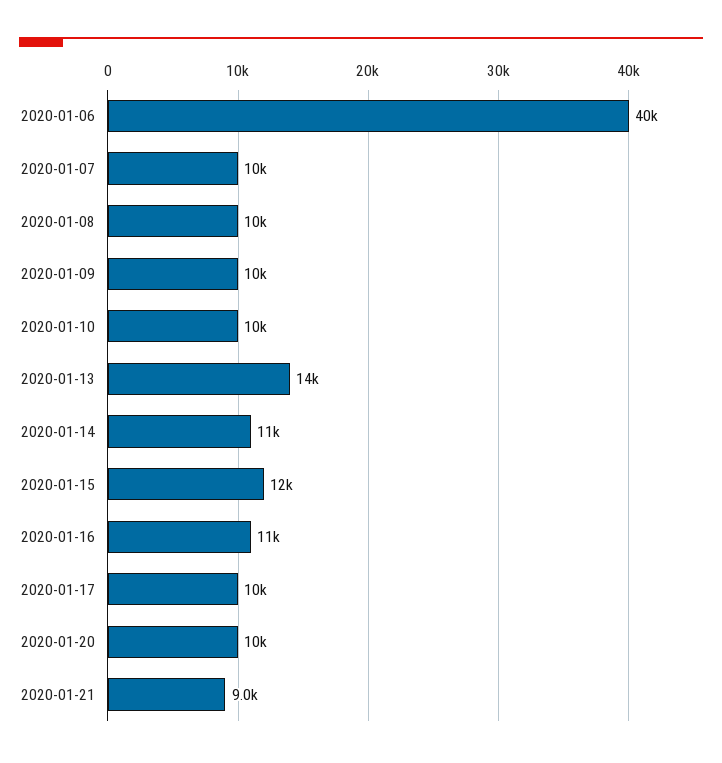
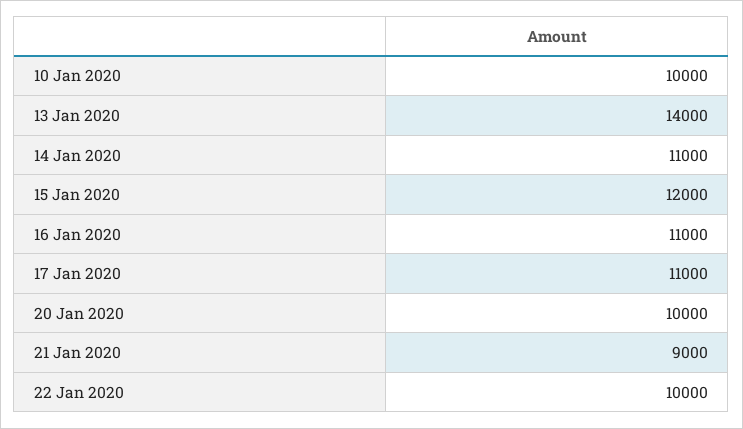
2020-01-06: 40000 -> none
2020-01-07: 10000 -> none
2020-01-08: 10000 -> none
2020-01-09: 10000 -> none
2020-01-17: 10000 -> 11000
22 Jan 2020: none -> 10000

